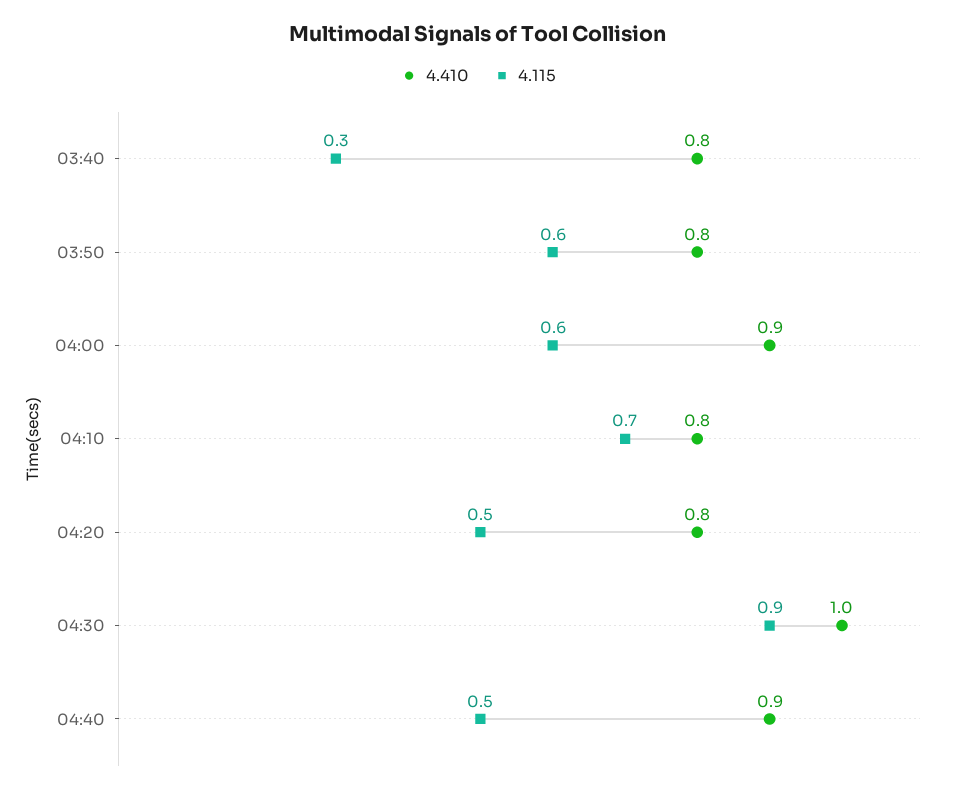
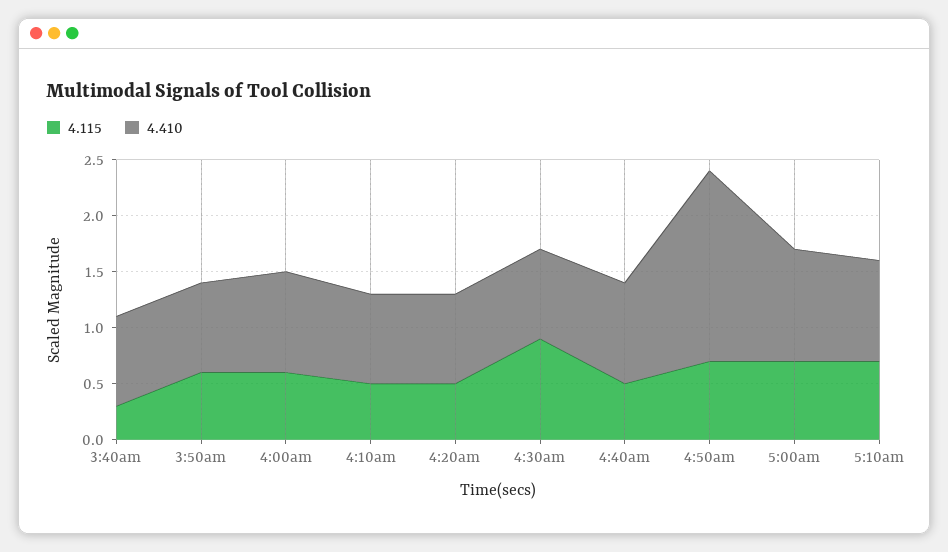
4.115, 04:10: 0.7 -> 0.5
4.410, 04:30: 1 -> 0.8
4.115, 4:50am: none -> 0.7
4.410, 4:50am: none -> 1.7
4.115, 5:00am: none -> 0.7
4.410, 5:00am: none -> 1
4.115, 5:10am: none -> 0.7
4.410, 5:10am: none -> 0.9

